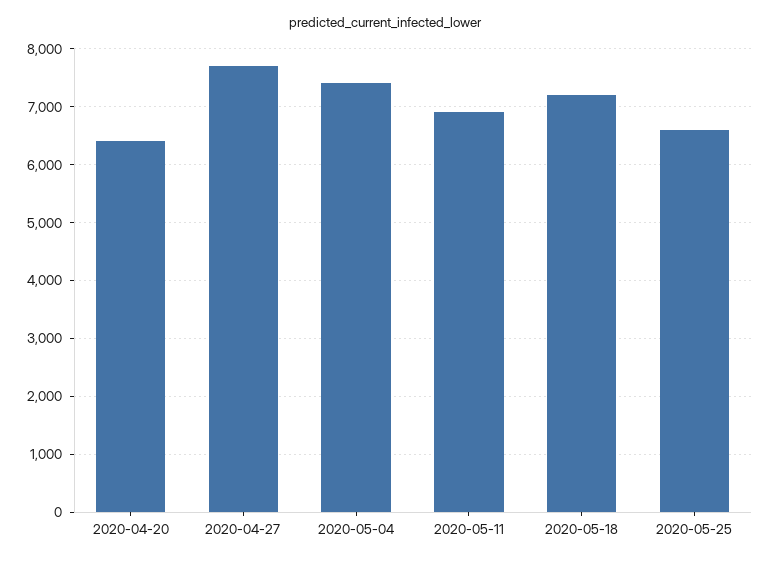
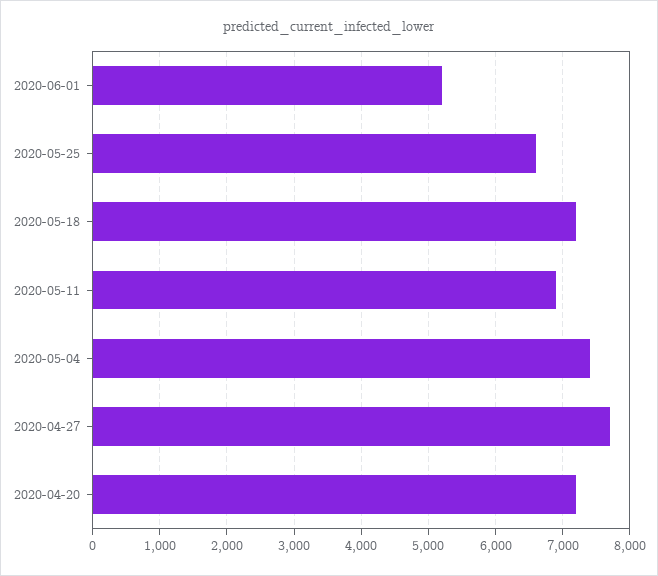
2020-04-20: 6400 -> 7200
2020-06-01: none -> 5200

